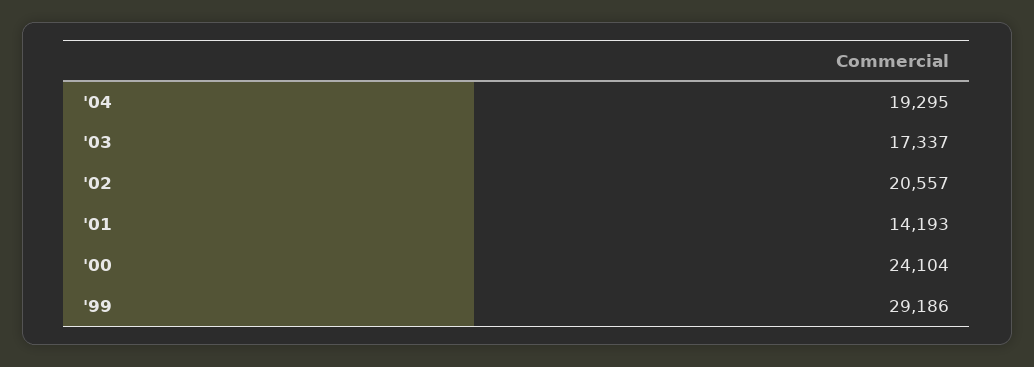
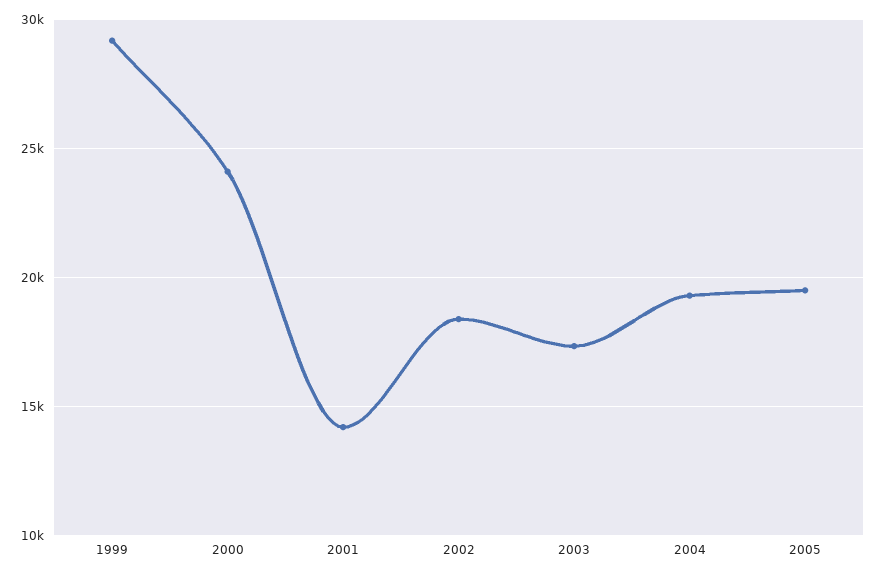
'02: 20557 -> 18500
2005: none -> 19500

